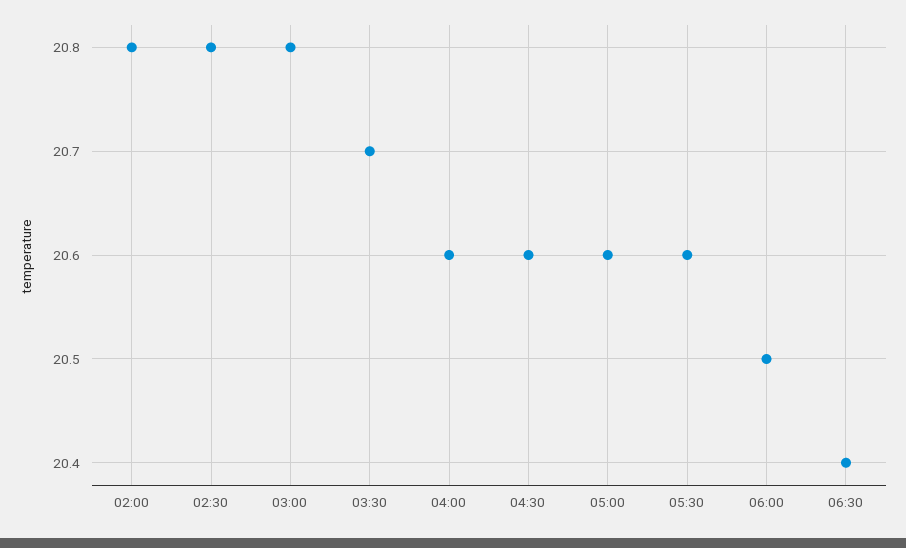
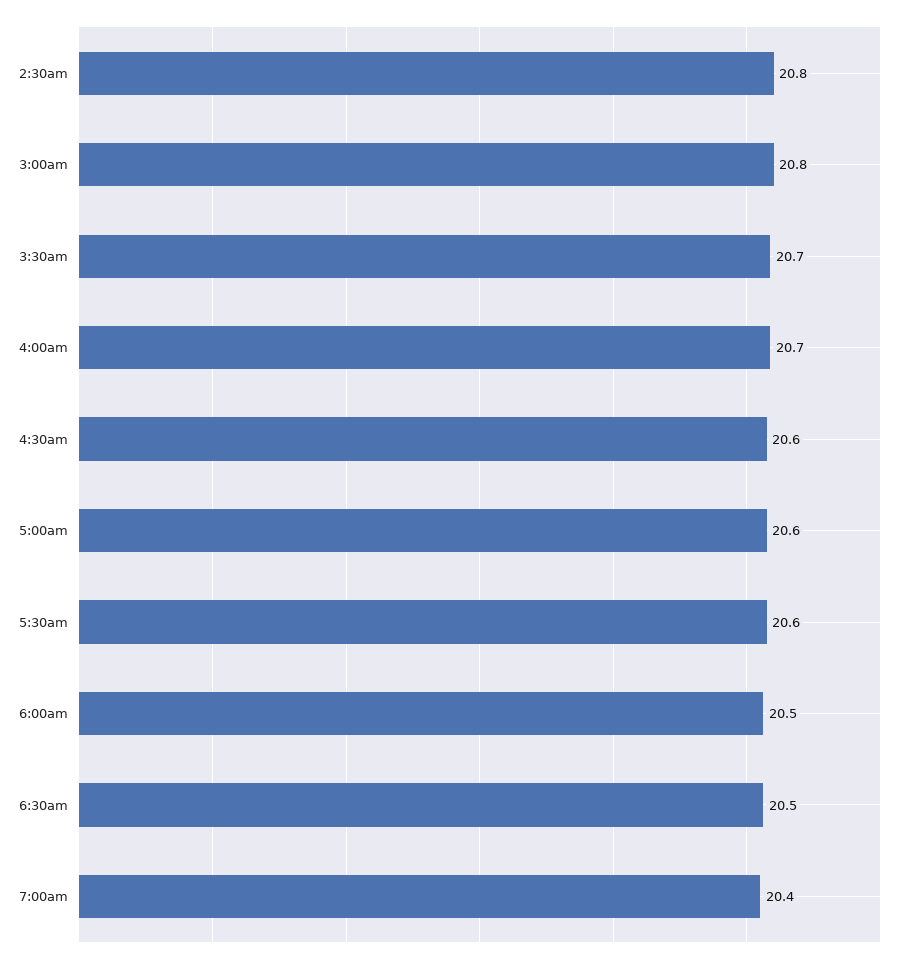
02:00: 20.8 -> none
04:00: 20.6 -> 20.7
06:30: 20.4 -> 20.5
7:00am: none -> 20.4

